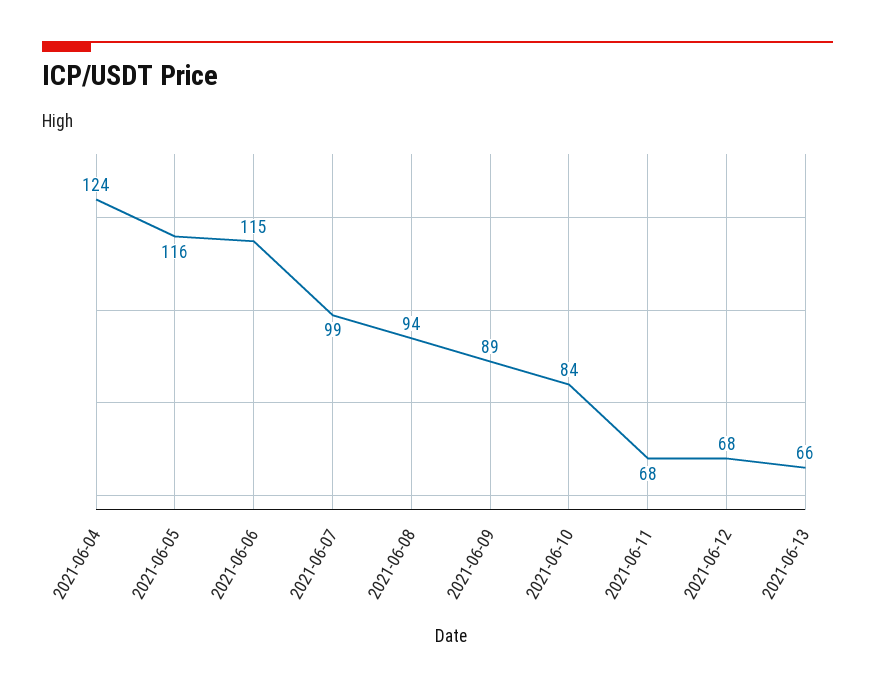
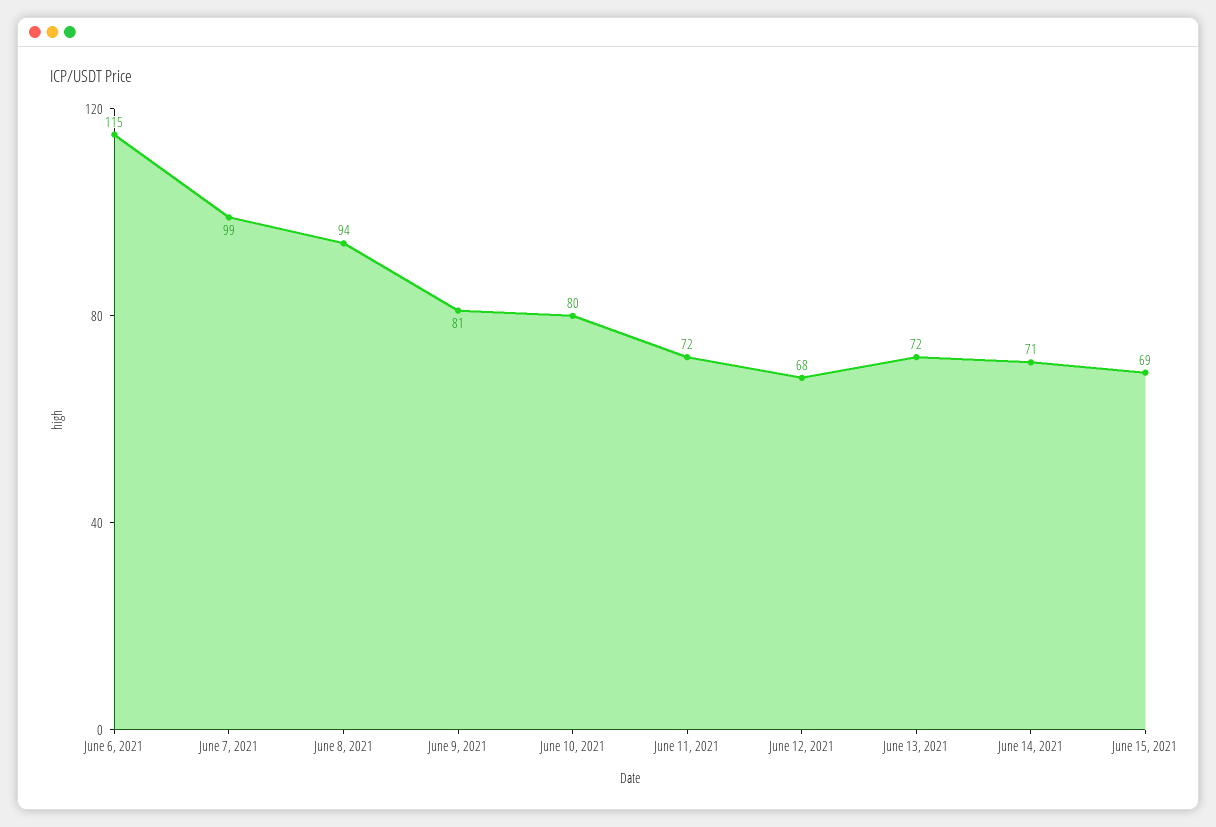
2021-06-04: 124 -> none
2021-06-05: 116 -> none
2021-06-09: 89 -> 81
2021-06-10: 84 -> 80
2021-06-11: 68 -> 72
2021-06-13: 66 -> 72
June 14, 2021: none -> 71
June 15, 2021: none -> 69

